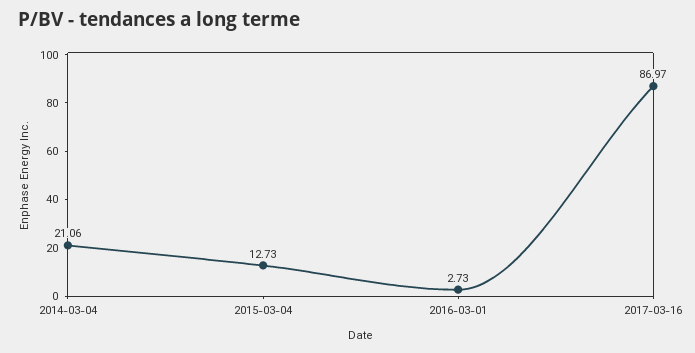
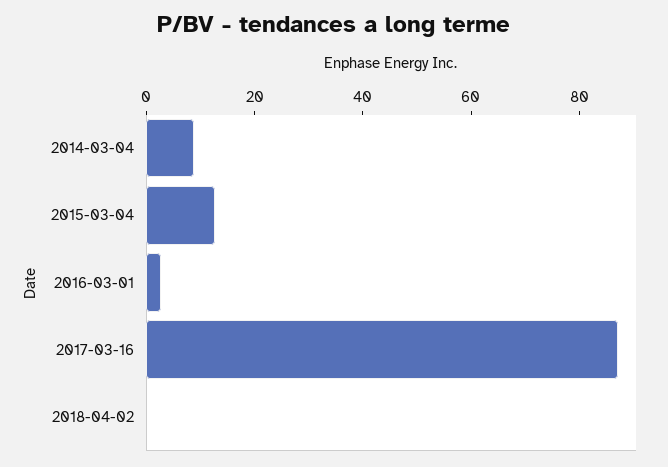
2014-03-04: 21.06 -> 10
2018-04-02: none -> 0

